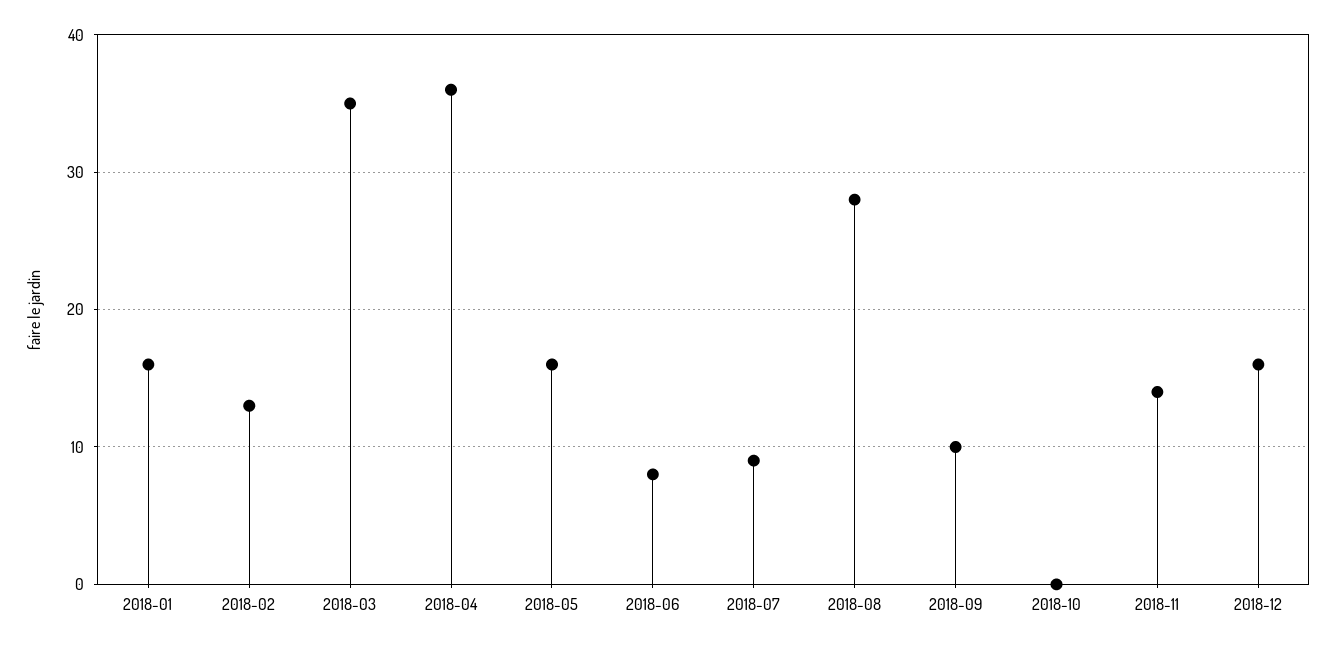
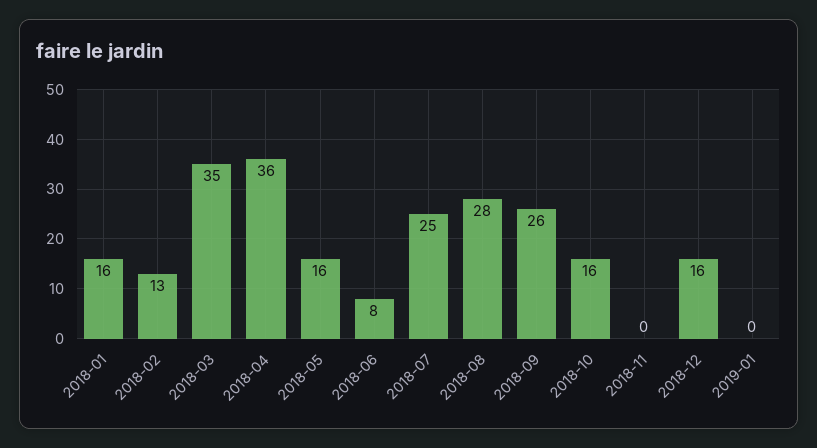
2018-07: 9 -> 25
2018-09: 10 -> 26
2018-10: 0 -> 16
2018-11: 14 -> 0
2019-01: none -> 0

